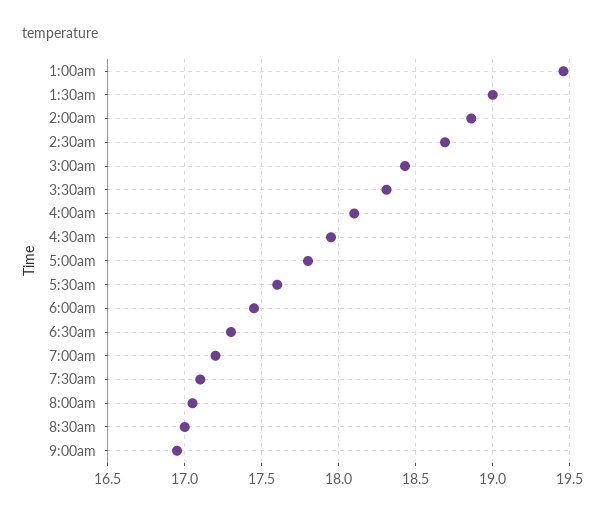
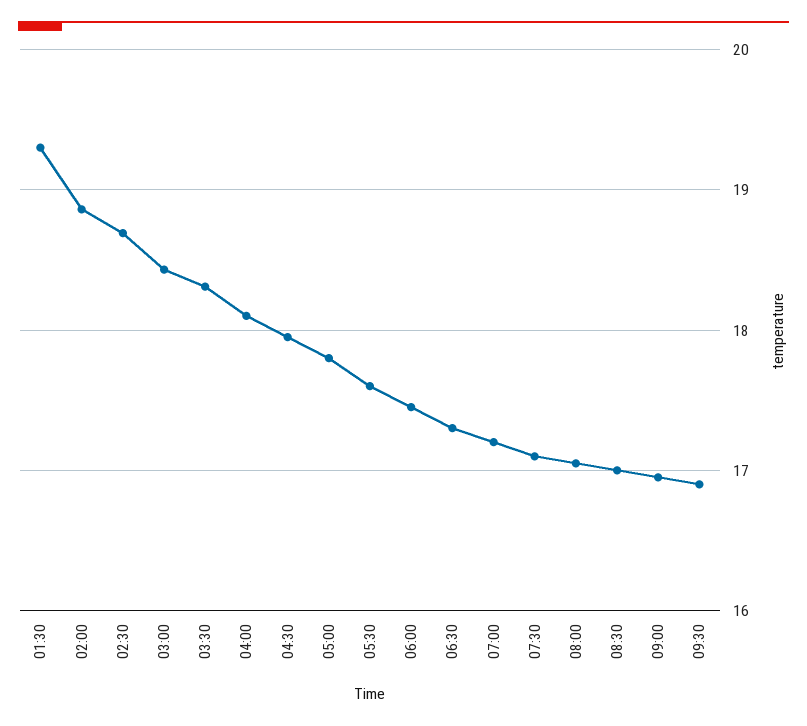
1:00am: 19.45 -> none
1:30am: 19 -> 19.3
09:30: none -> 16.9

